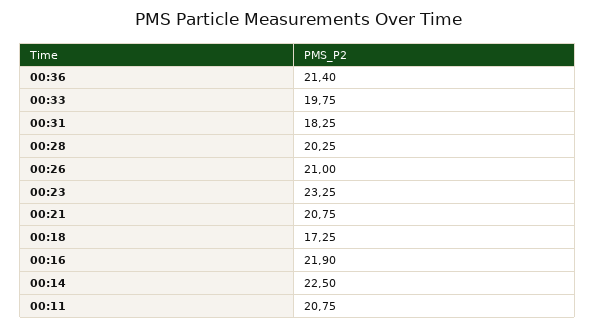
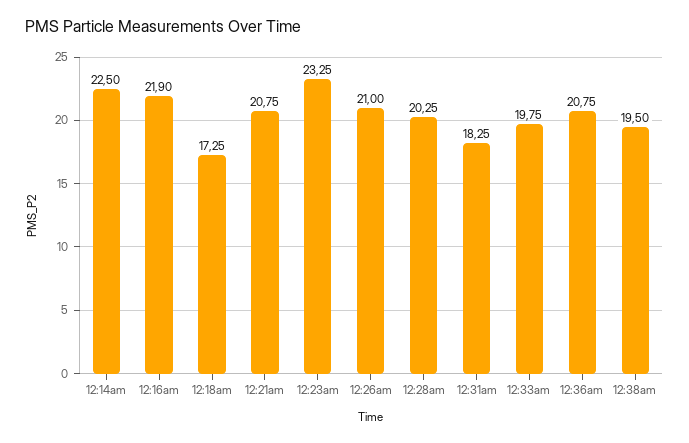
00:36: 21.4 -> 20.75
00:11: 20.75 -> none
12:38am: none -> 19.5

